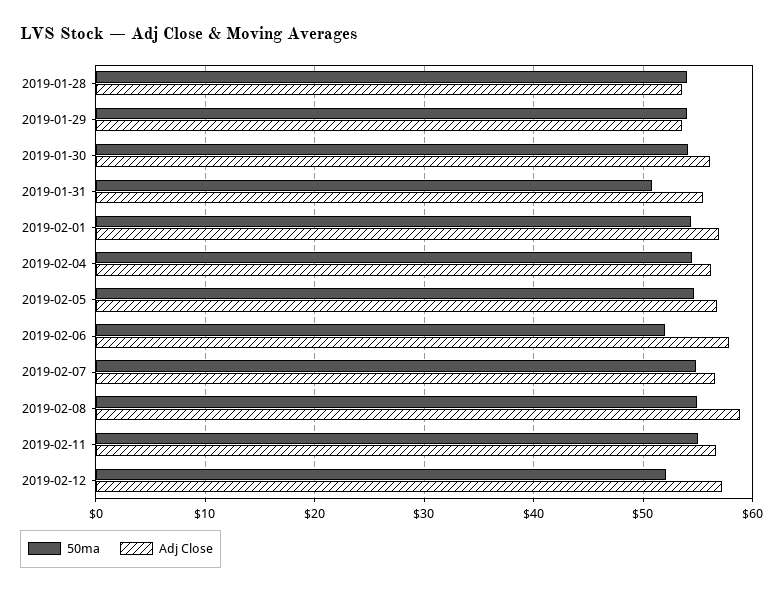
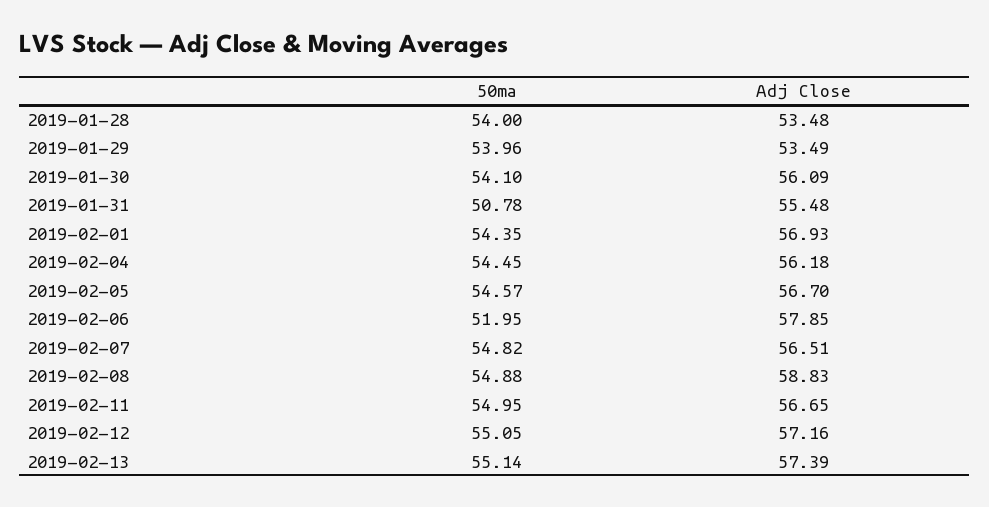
50ma, 2019-02-12: 52 -> 55.05
50ma, 2019-02-13: none -> 55.14
Adj Close, 2019-02-13: none -> 57.39

